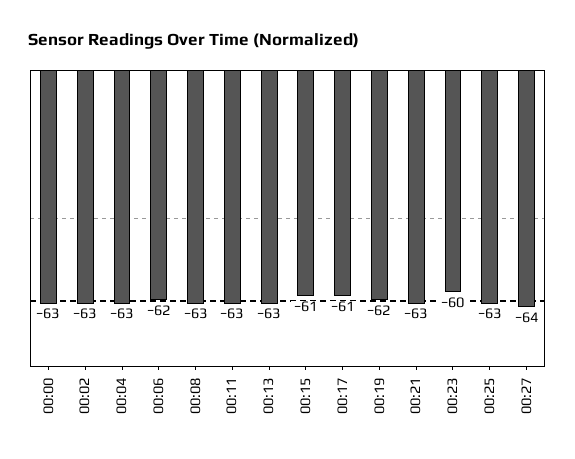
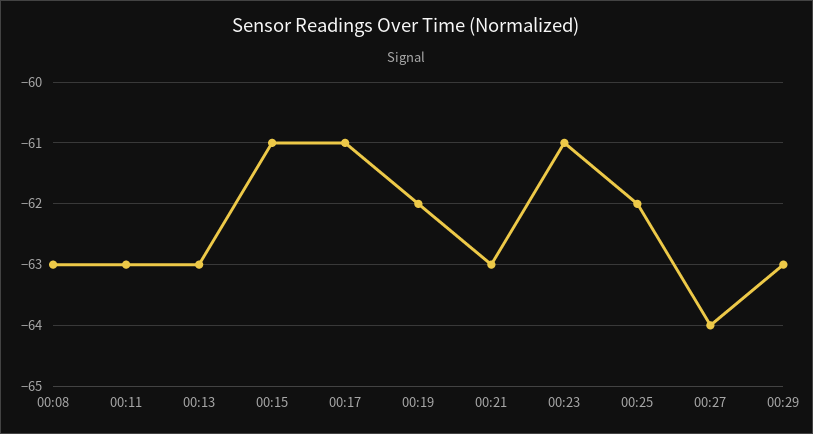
00:00: -63 -> none
00:02: -63 -> none
00:04: -63 -> none
00:06: -62 -> none
00:23: -60 -> -61
00:25: -63 -> -62
00:29: none -> -63

